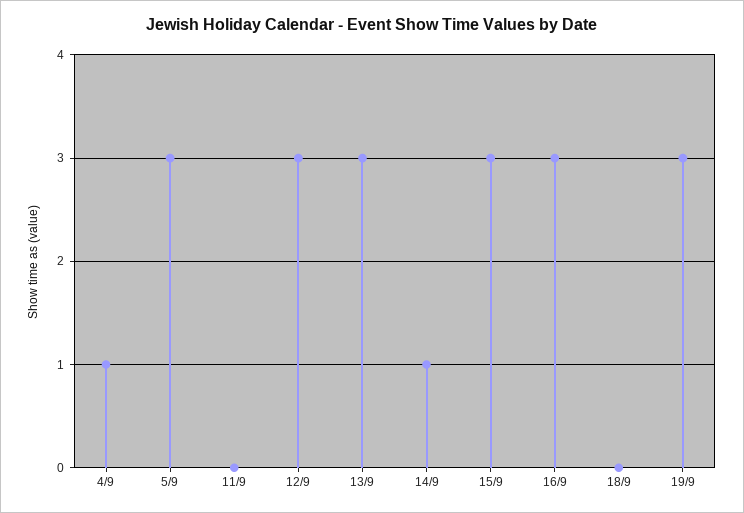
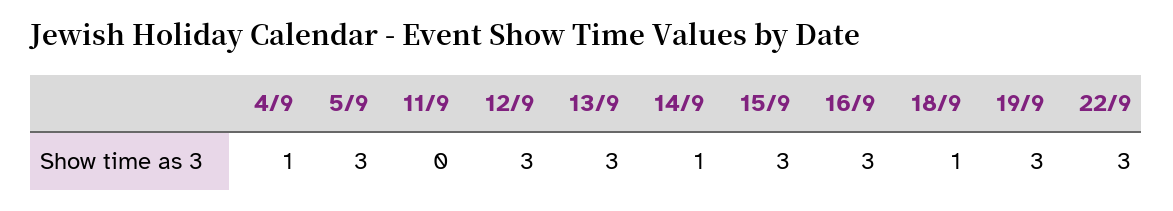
18/9: 0 -> 1
22/9: none -> 3

